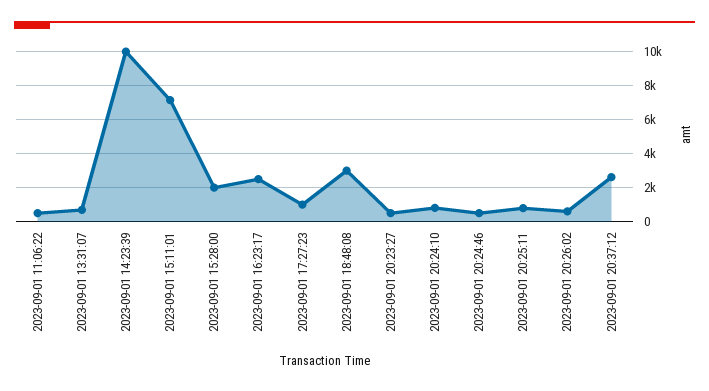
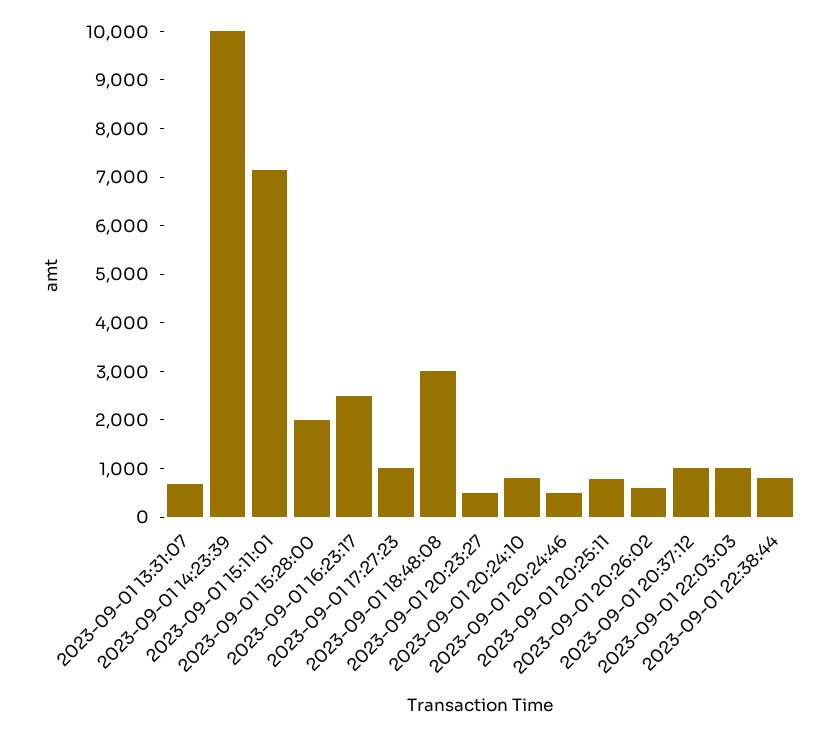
2023-09-01 11:06:22: 500 -> none
2023-09-01 20:37:12: 2500 -> 1000
2023-09-01 22:03:03: none -> 1000
2023-09-01 22:38:44: none -> 800

